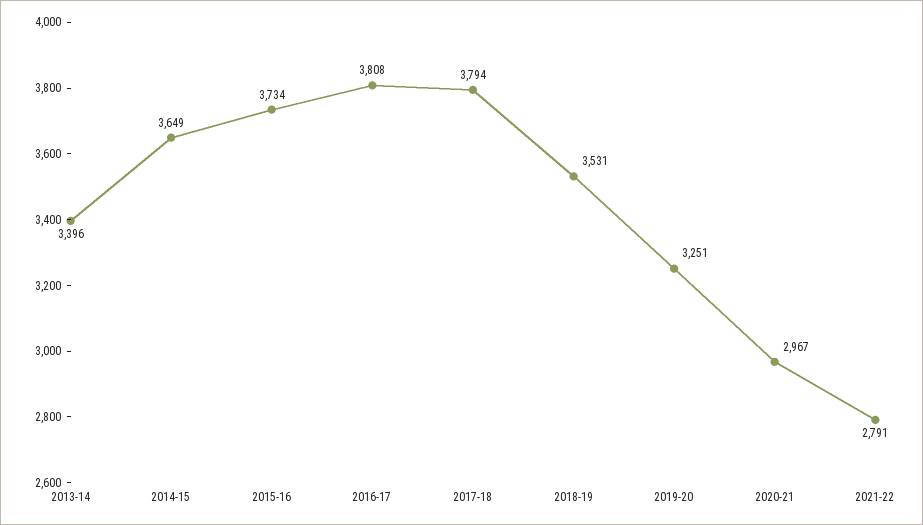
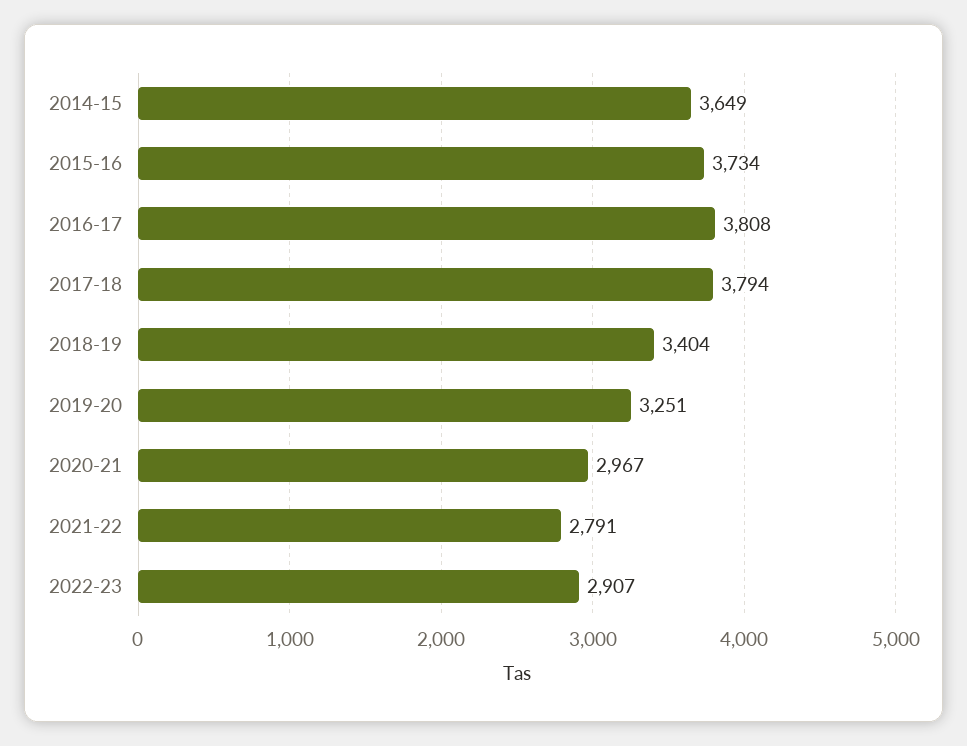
2013-14: 3396 -> none
2018-19: 3531 -> 3404
2022-23: none -> 2907

